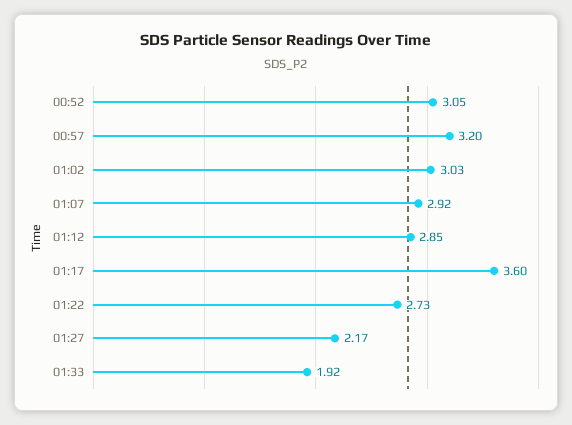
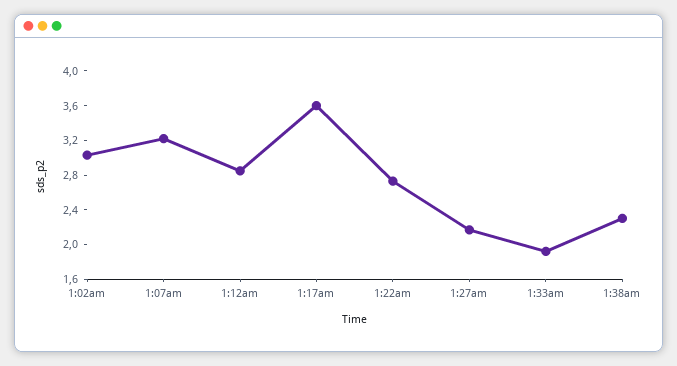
00:52: 3.05 -> none
00:57: 3.2 -> none
01:07: 2.92 -> 3.2
1:38am: none -> 2.3

